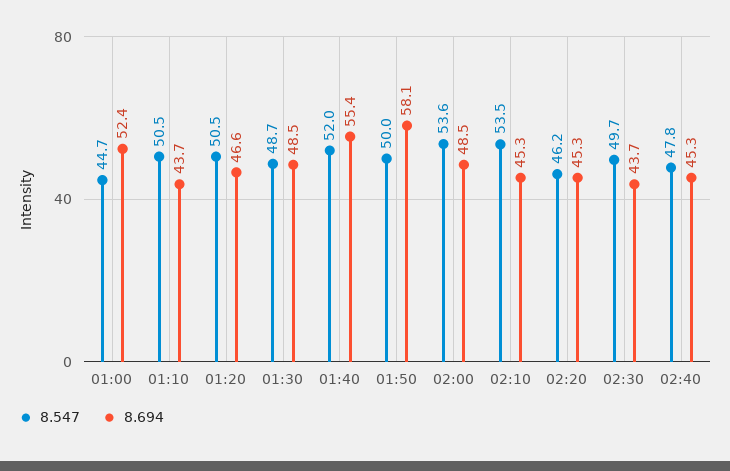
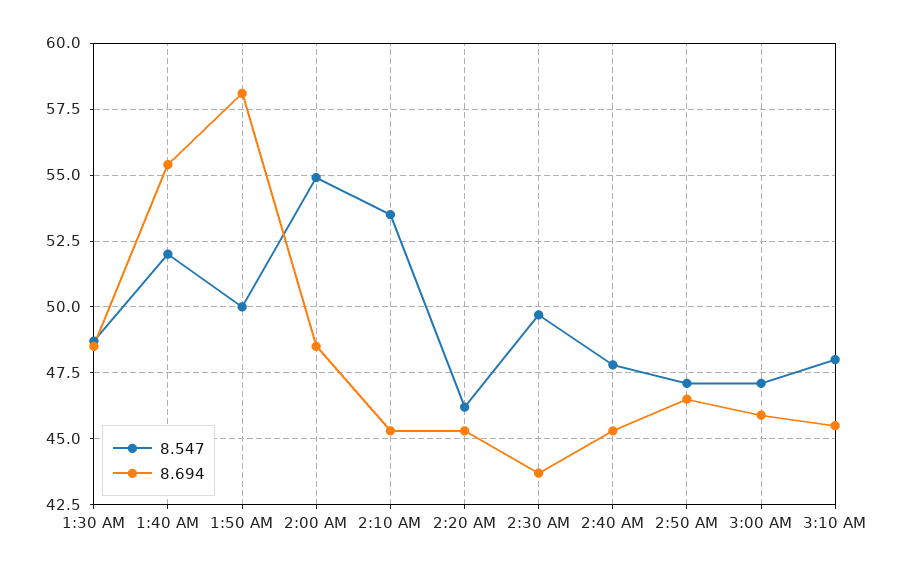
8.547, 01:00: 44.7 -> none
8.694, 01:00: 52.4 -> none
8.547, 01:10: 50.5 -> none
8.694, 01:10: 43.7 -> none
8.547, 01:20: 50.5 -> none
8.694, 01:20: 46.6 -> none
8.547, 02:00: 53.6 -> 55
8.547, 2:50 AM: none -> 47
8.694, 2:50 AM: none -> 46.5
8.547, 3:00 AM: none -> 47
8.694, 3:00 AM: none -> 46
8.547, 3:10 AM: none -> 48
8.694, 3:10 AM: none -> 45.5

